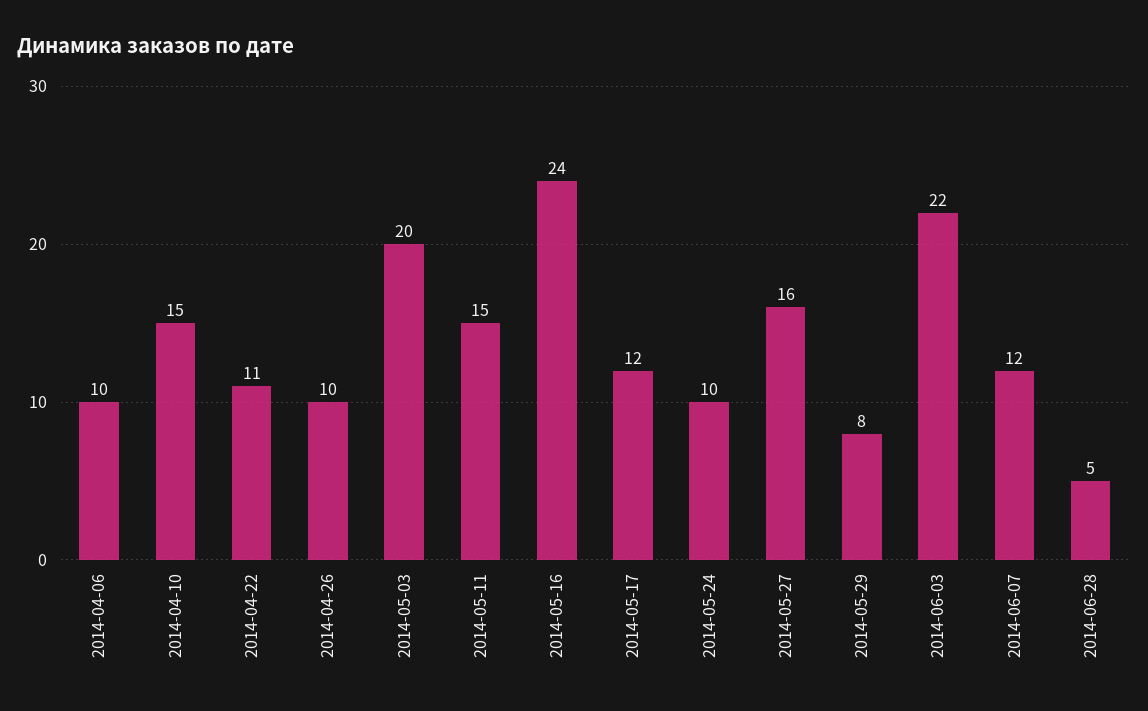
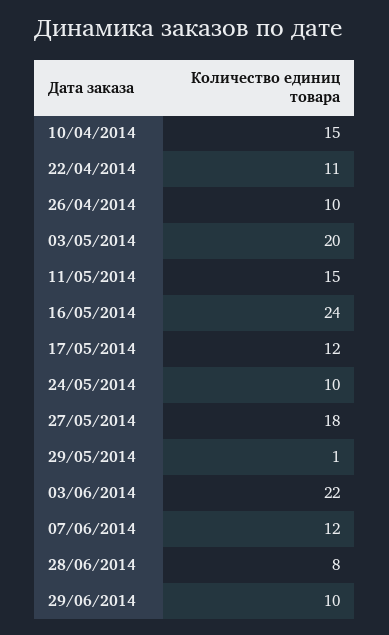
2014-04-06: 10 -> none
2014-05-27: 16 -> 18
2014-05-29: 8 -> 1
2014-06-28: 5 -> 8
29/06/2014: none -> 10

